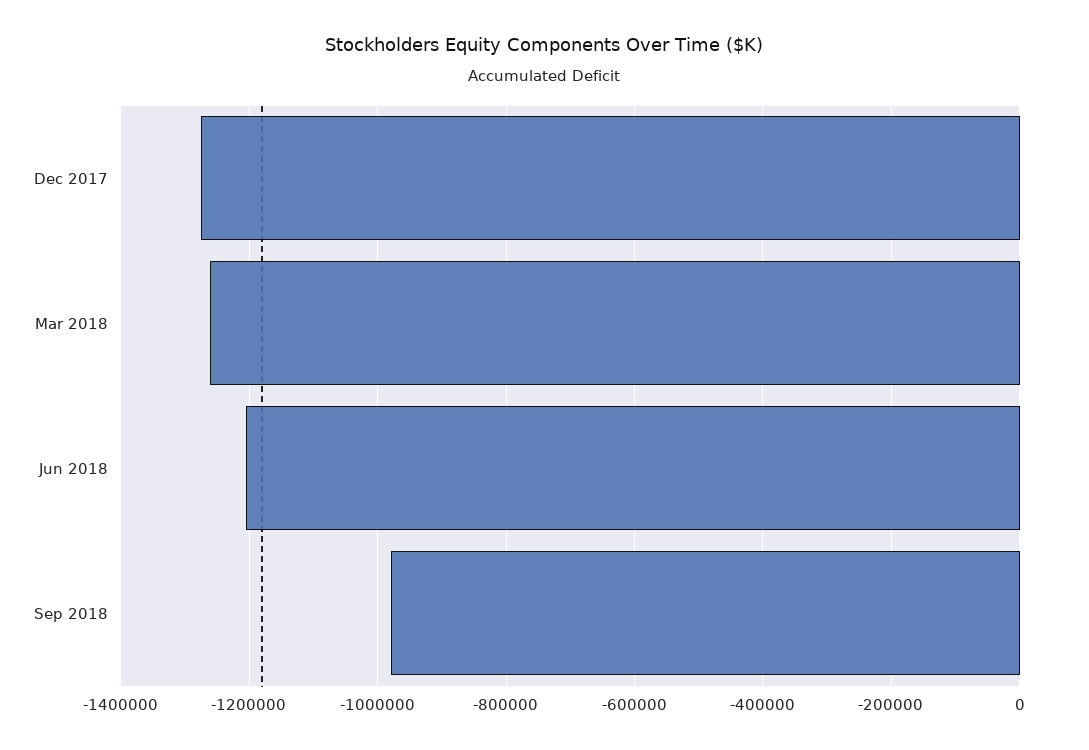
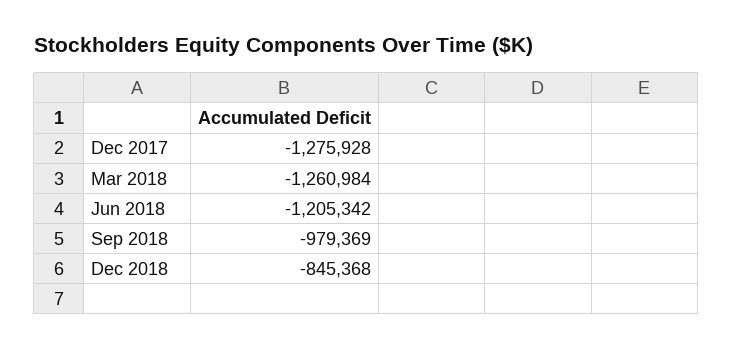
Dec 2018: none -> -845368

